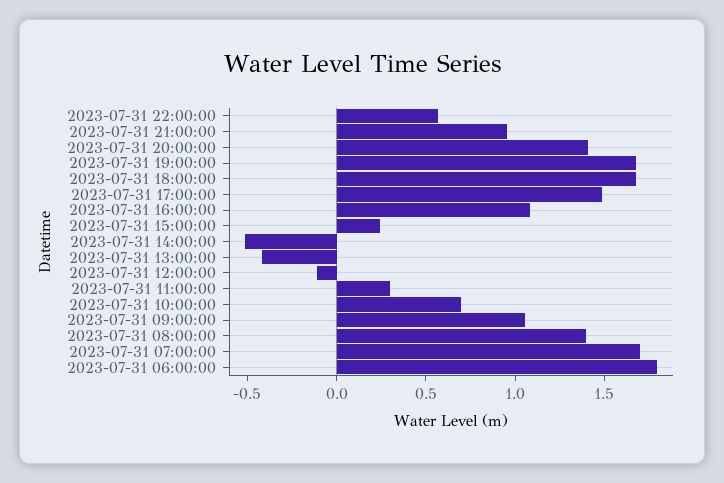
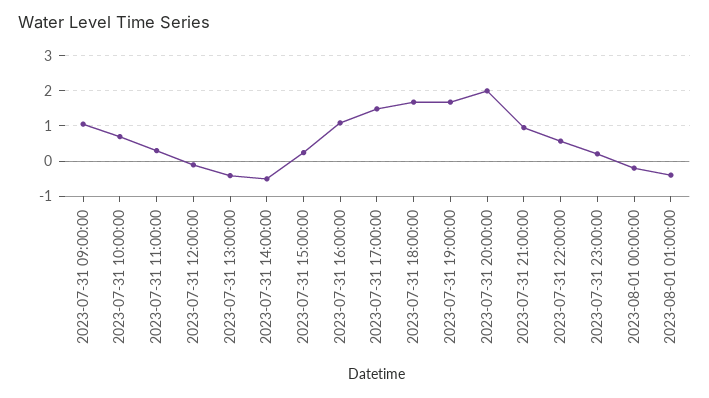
2023-07-31 20:00:00: 1.4 -> 2
2023-07-31 08:00:00: 1.4 -> none
2023-07-31 07:00:00: 1.7 -> none
2023-07-31 06:00:00: 1.8 -> none
2023-07-31 23:00:00: none -> 0.2
2023-08-01 00:00:00: none -> -0.2
2023-08-01 01:00:00: none -> -0.4

